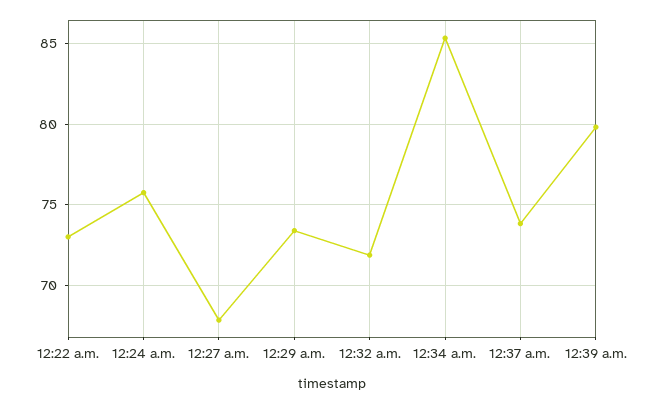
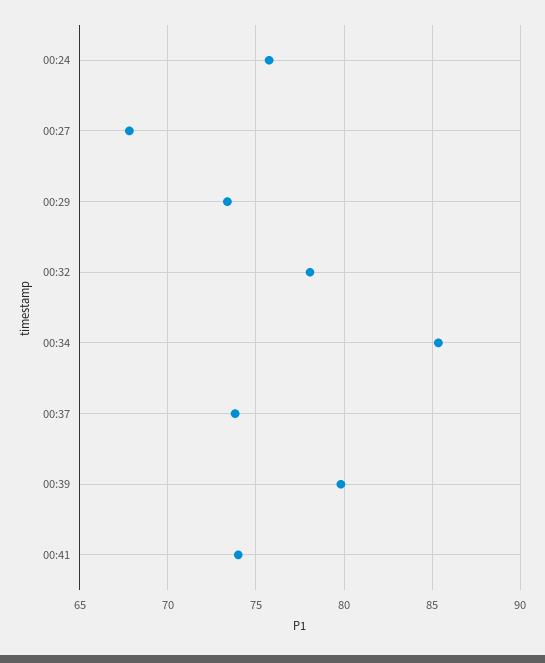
12:22 a.m.: 73 -> none
12:32 a.m.: 72 -> 78
00:41: none -> 74

